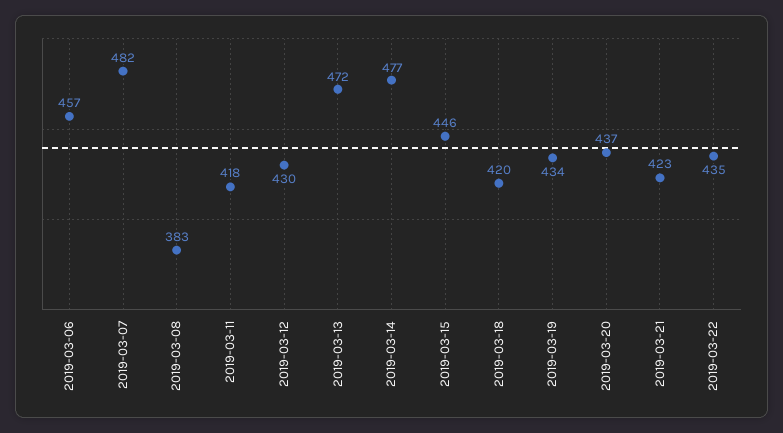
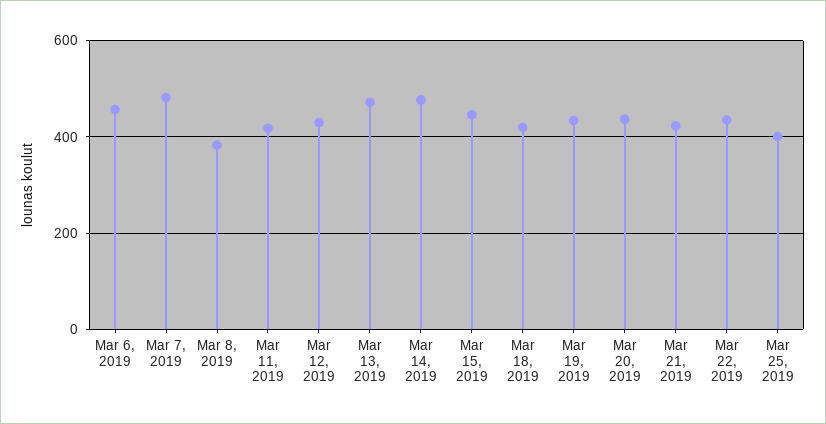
Mar 25, 2019: none -> 400

